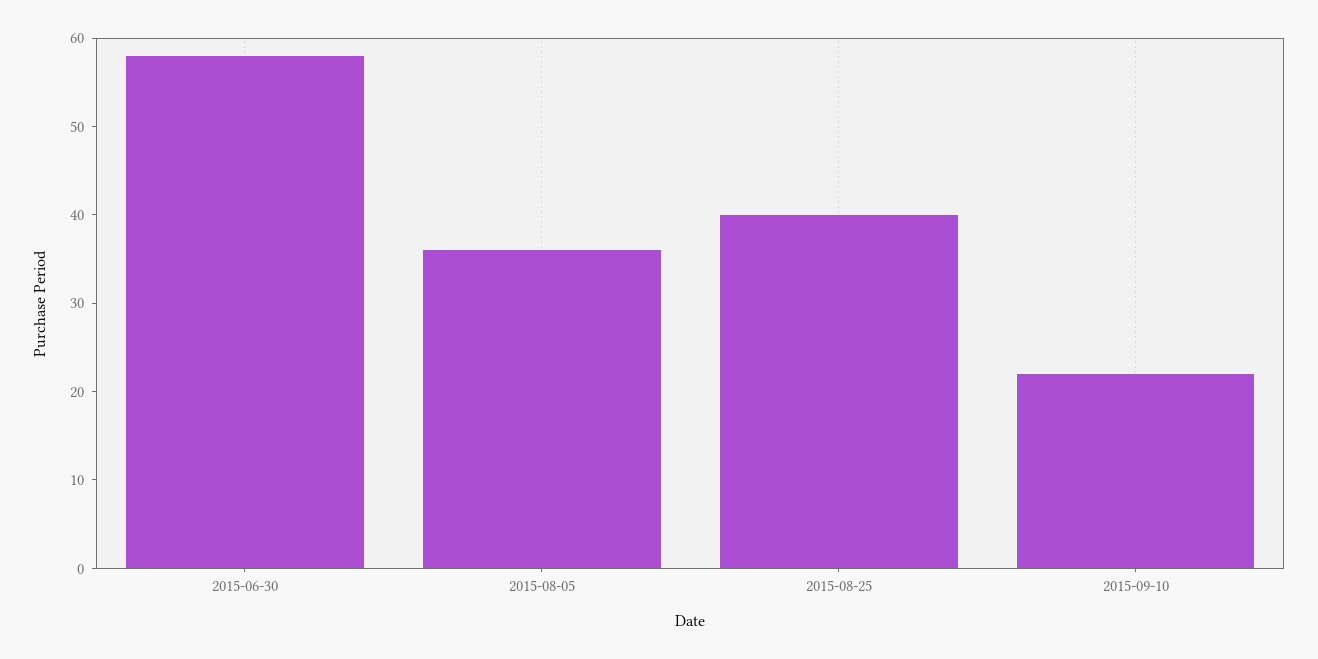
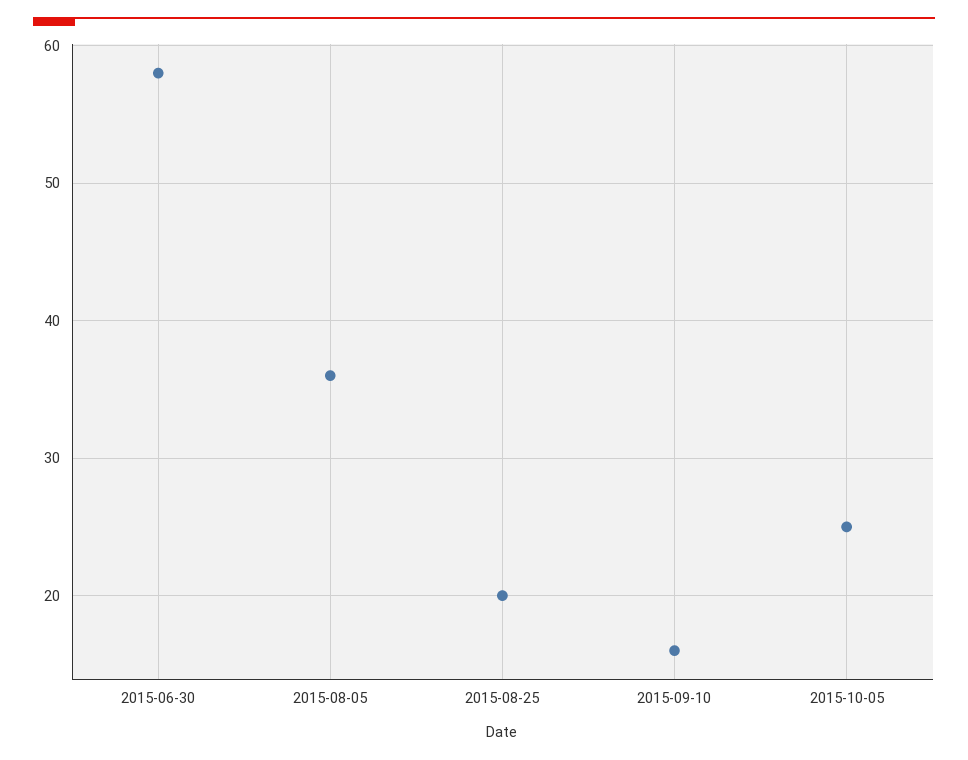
2015-08-25: 40 -> 20
2015-09-10: 22 -> 16
2015-10-05: none -> 25

